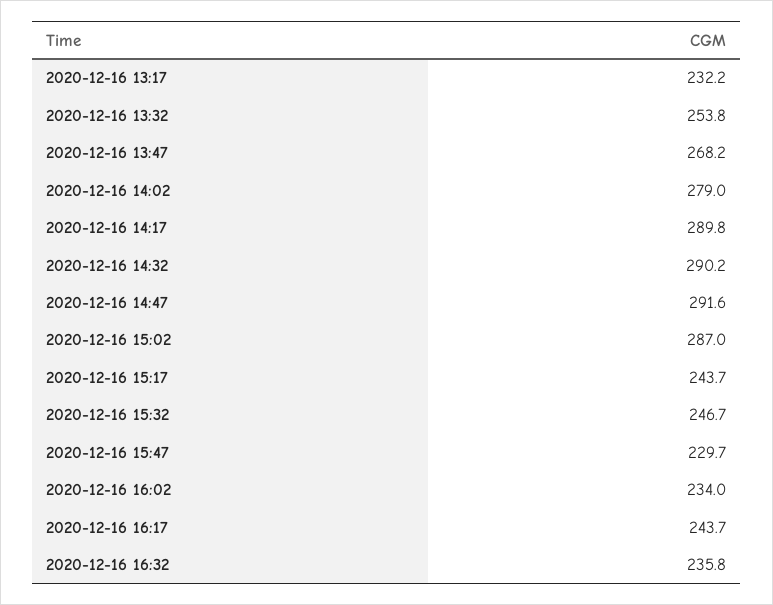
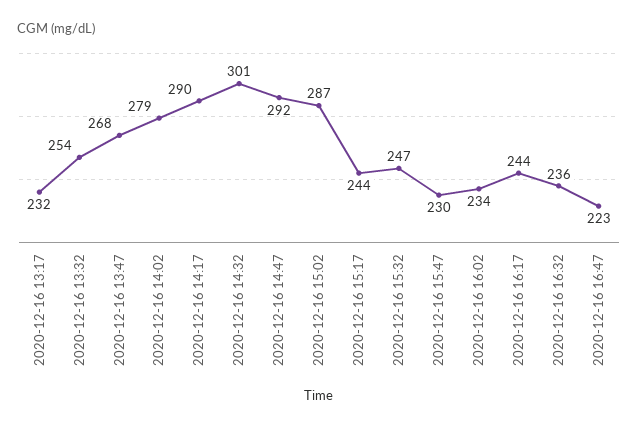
2020-12-16 14:32: 290.2 -> 301
2020-12-16 16:47: none -> 223

